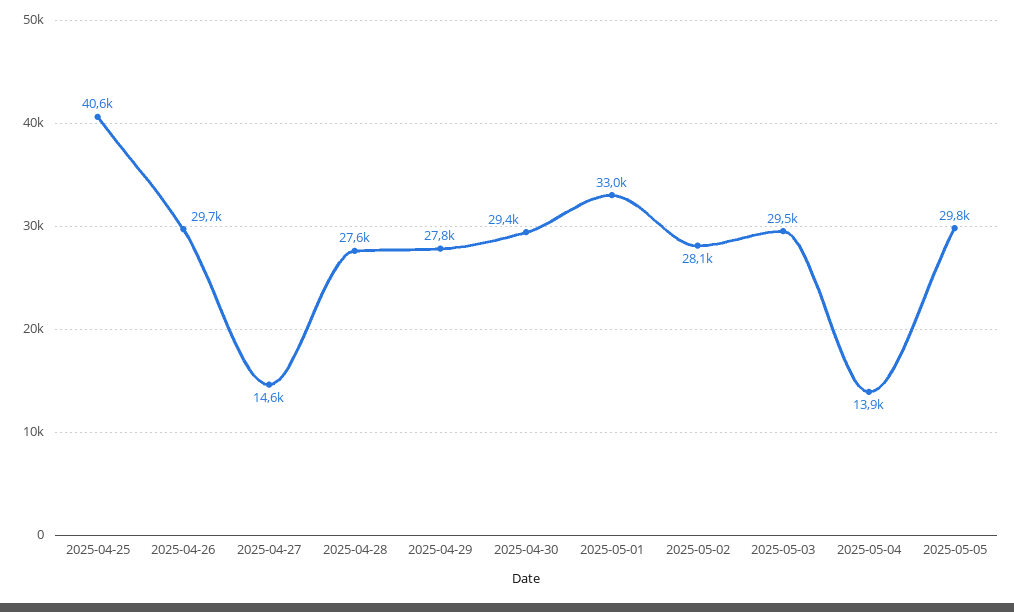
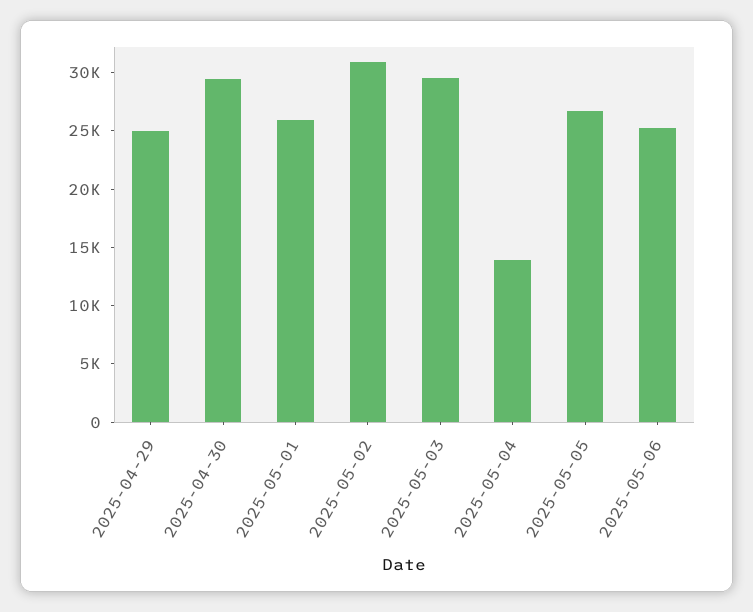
2025-04-25: 40600 -> none
2025-04-26: 29700 -> none
2025-04-27: 14600 -> none
2025-04-28: 27600 -> none
2025-04-29: 27800 -> 25000
2025-05-01: 33000 -> 26000
2025-05-02: 28100 -> 31000
2025-05-05: 29800 -> 27000
2025-05-06: none -> 25000

